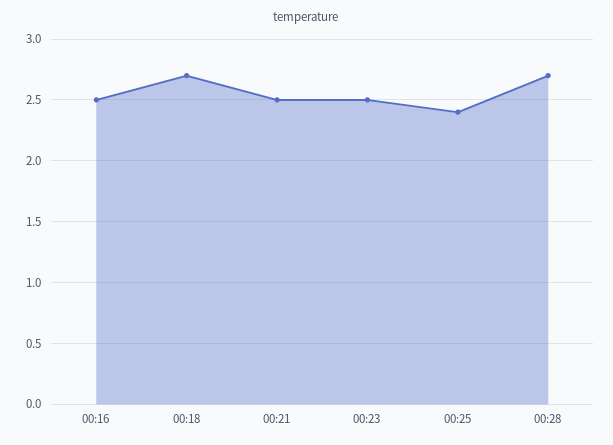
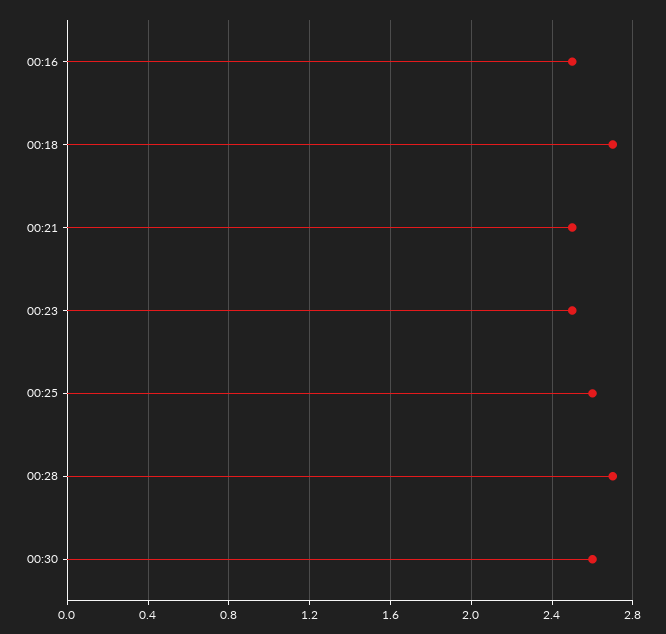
00:25: 2.4 -> 2.6
00:30: none -> 2.6

